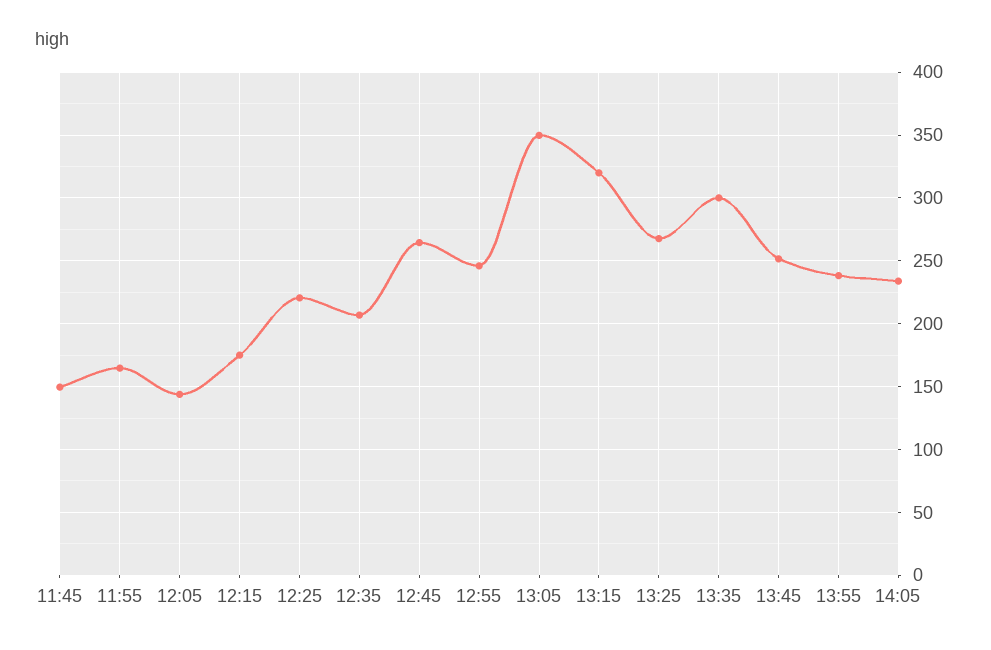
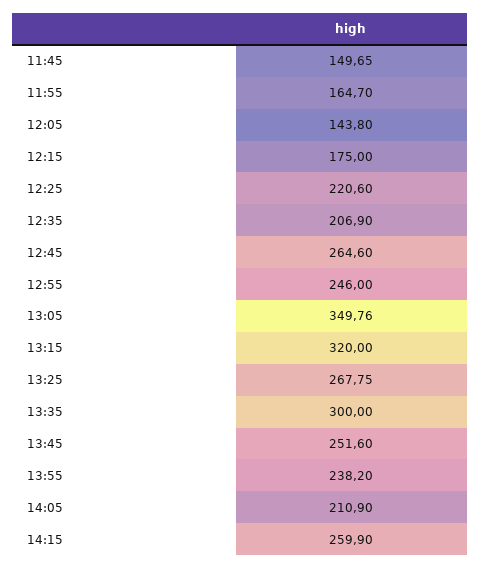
14:05: 235 -> 210.9
14:15: none -> 259.9

